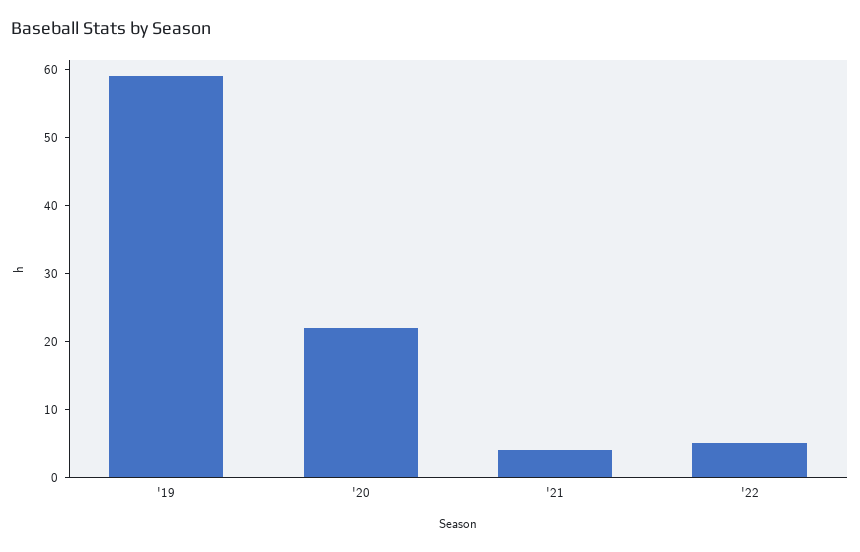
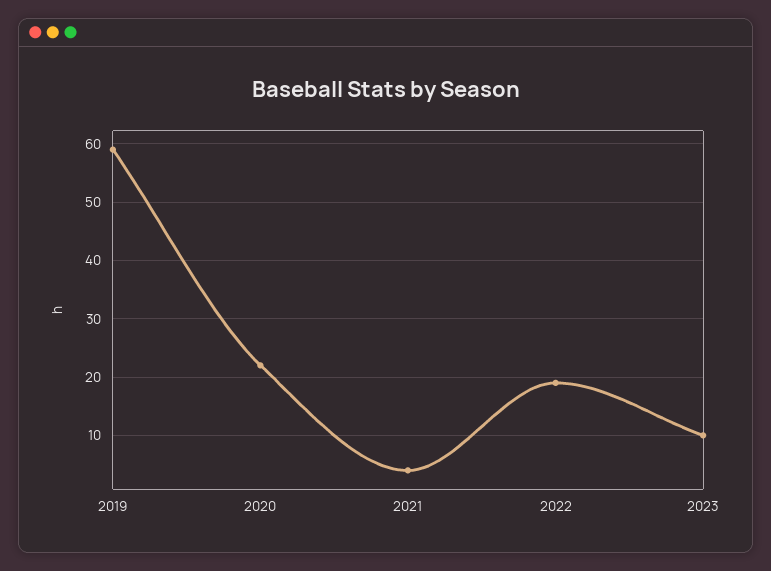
'22: 5 -> 20
2023: none -> 10

